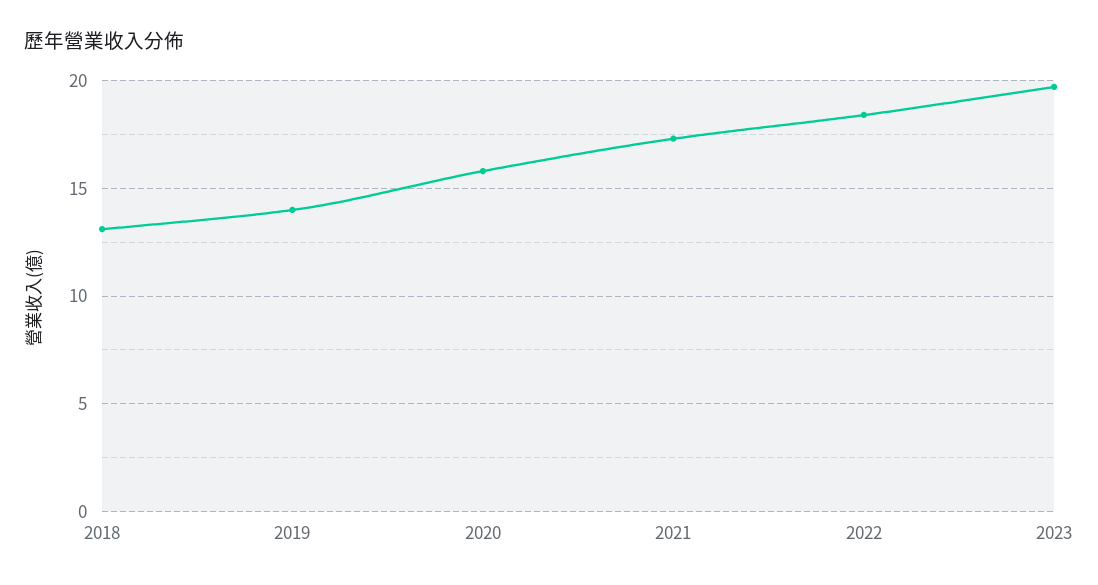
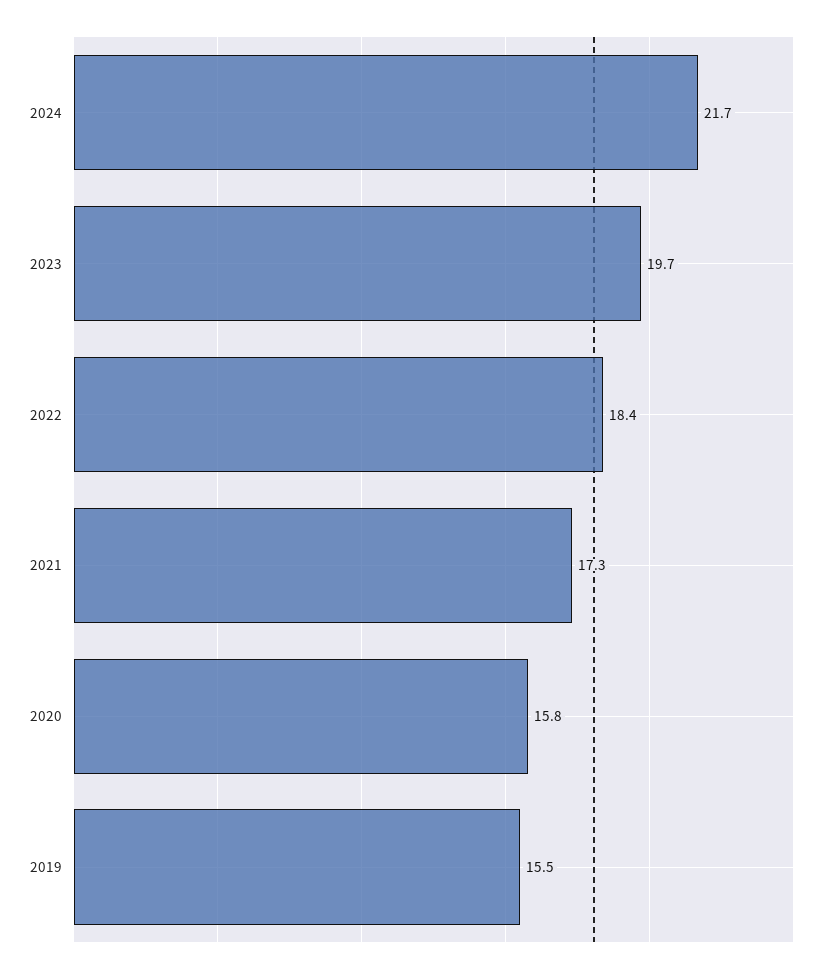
2018: 13 -> none
2019: 14 -> 15.5
2024: none -> 21.7

